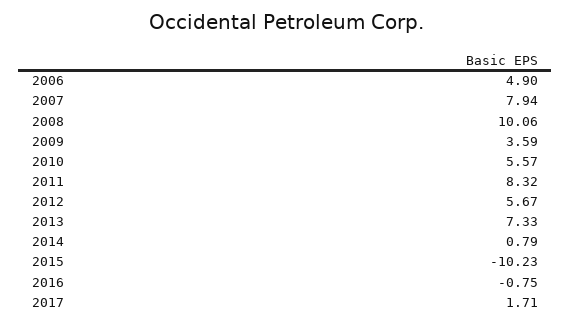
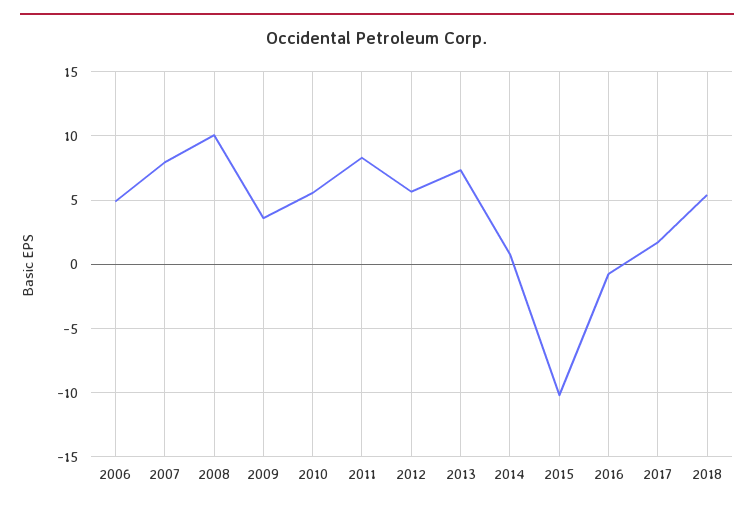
2018: none -> 5.5

